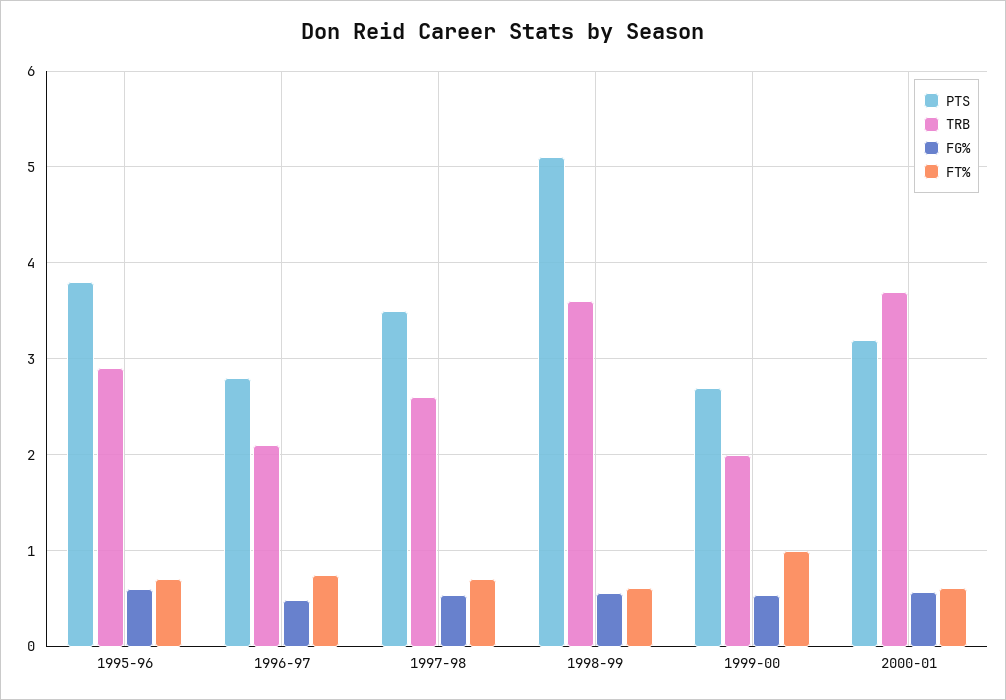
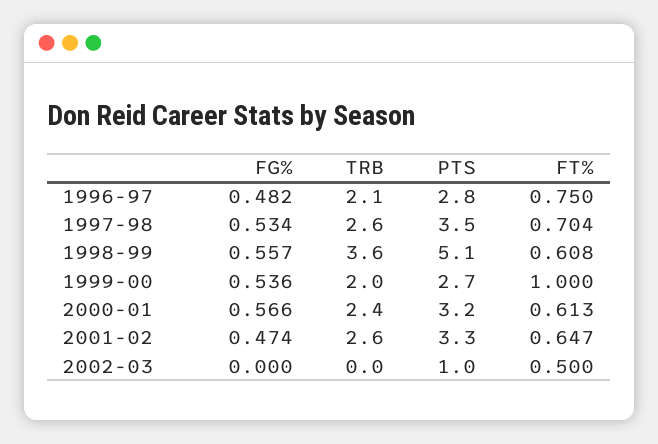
PTS, 1995-96: 3.8 -> none
TRB, 1995-96: 2.9 -> none
FG%, 1995-96: 0.6 -> none
FT%, 1995-96: 0.7 -> none
TRB, 2000-01: 3.7 -> 2.4
FG%, 2001-02: none -> 0.474
TRB, 2001-02: none -> 2.6
PTS, 2001-02: none -> 3.3
FT%, 2001-02: none -> 0.647
FG%, 2002-03: none -> 0
TRB, 2002-03: none -> 0
PTS, 2002-03: none -> 1
FT%, 2002-03: none -> 0.5

